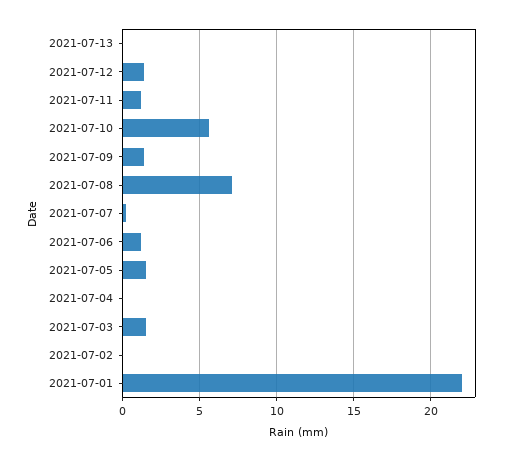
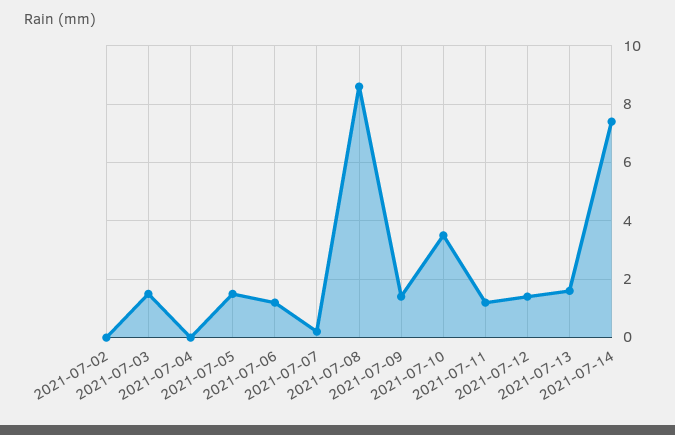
2021-07-13: 0 -> 1.5
2021-07-10: 5.5 -> 3.5
2021-07-08: 7 -> 8.5
2021-07-01: 22 -> none
2021-07-14: none -> 7.5

